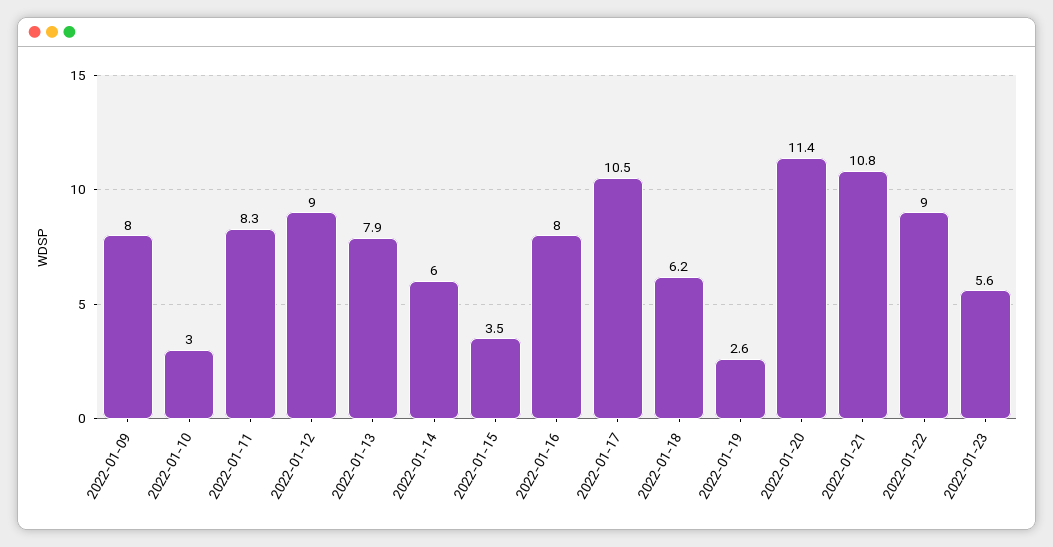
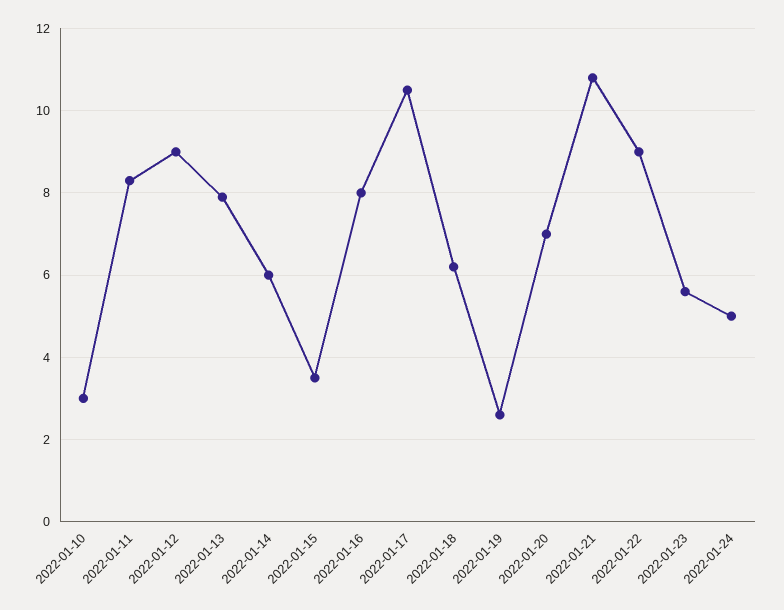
2022-01-09: 8 -> none
2022-01-20: 11.4 -> 7
2022-01-24: none -> 5

